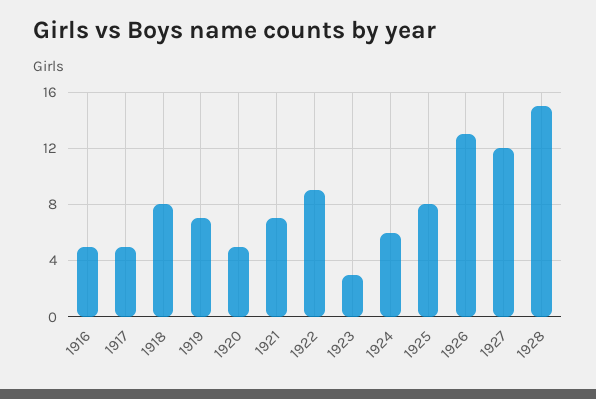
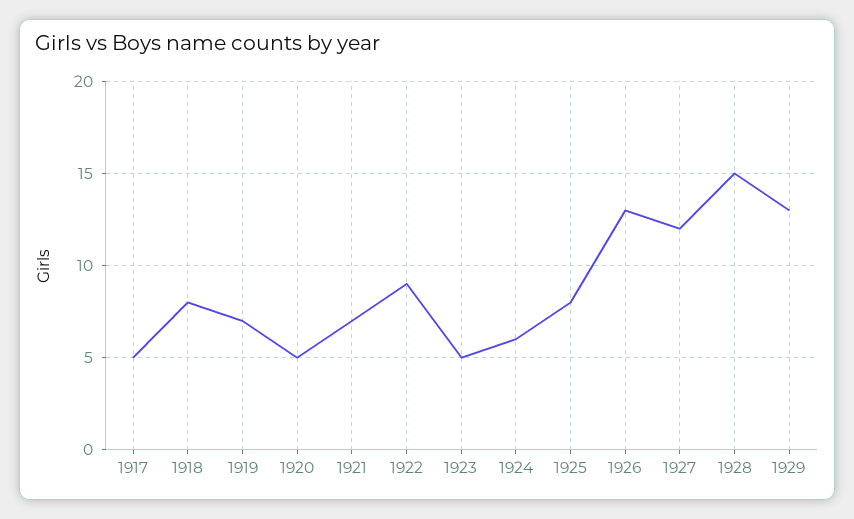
1916: 5 -> none
1923: 3 -> 5
1929: none -> 13

